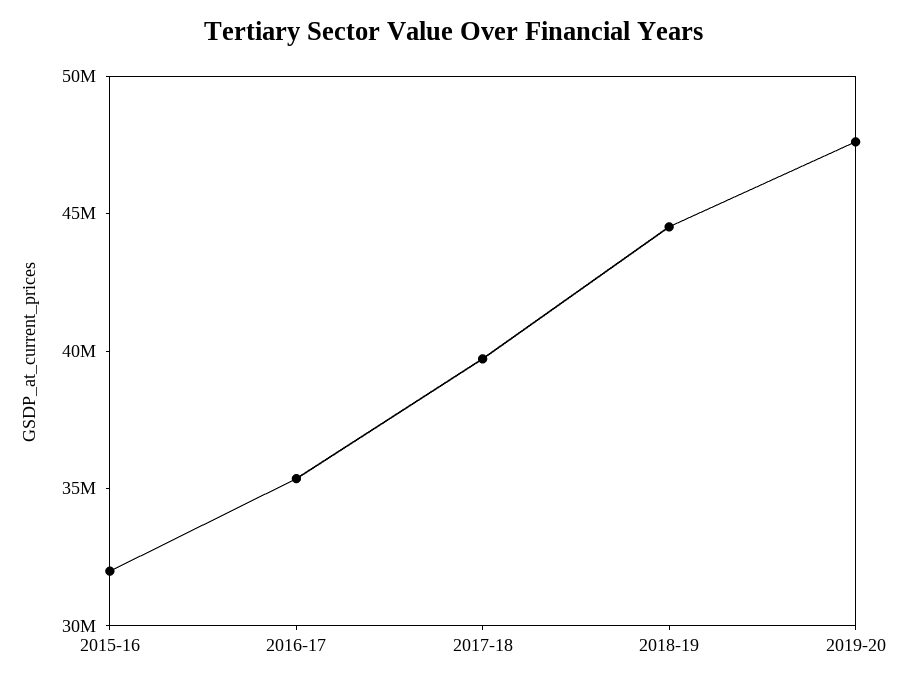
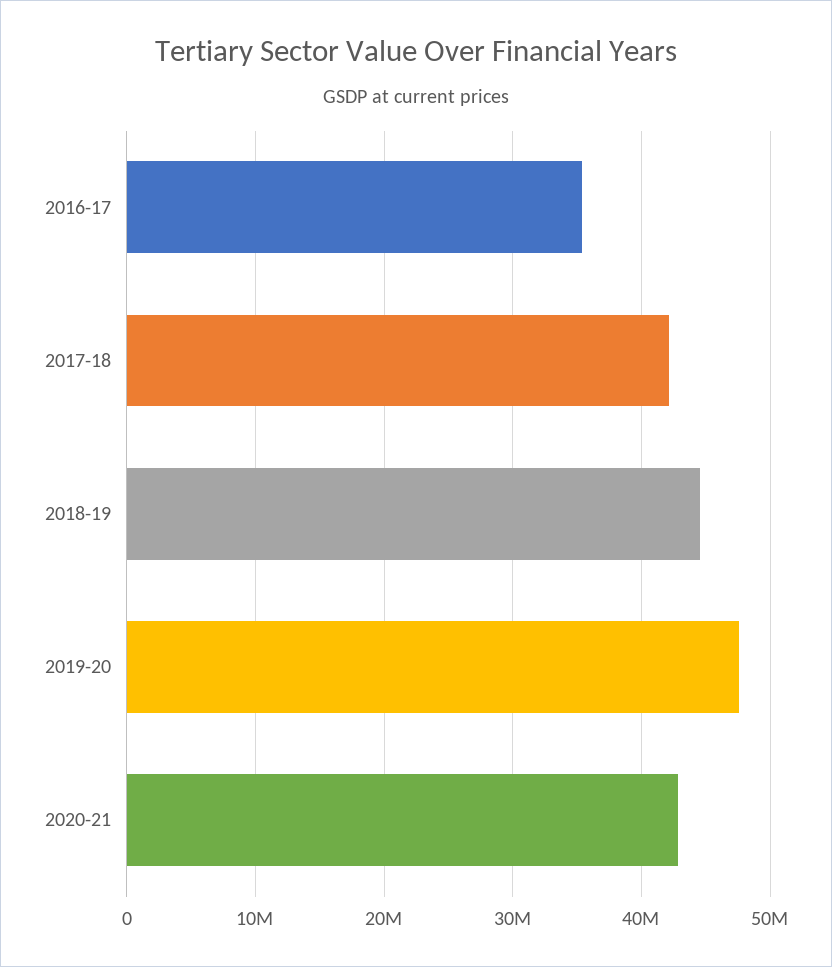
2015-16: 32000000 -> none
2017-18: 40000000 -> 42000000
2020-21: none -> 43000000

